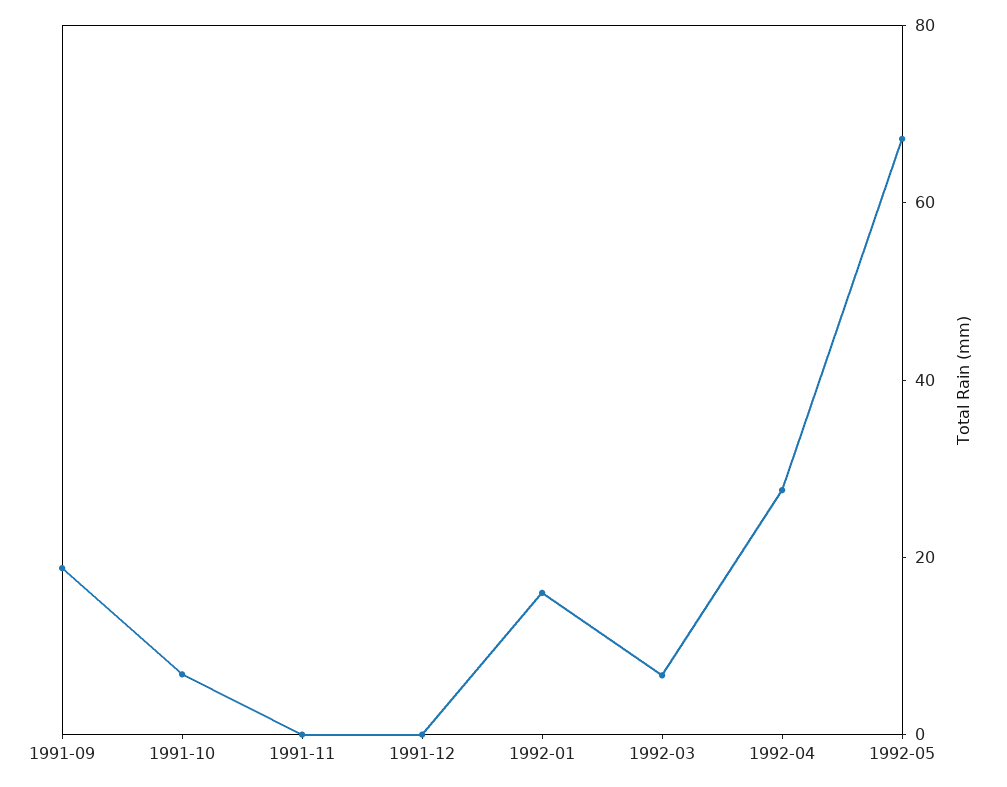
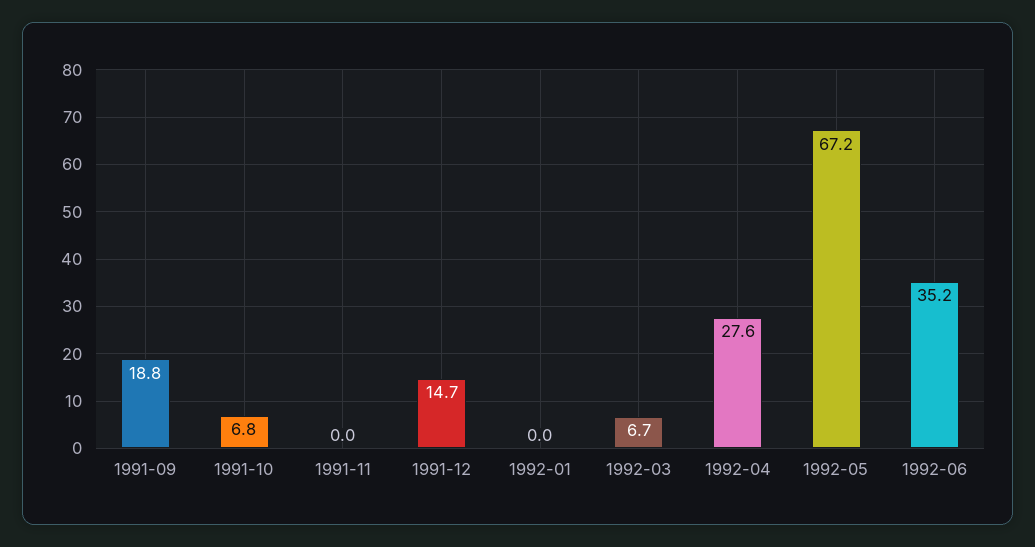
1991-12: 0 -> 14.7
1992-01: 15 -> 0
1992-06: none -> 35.2

